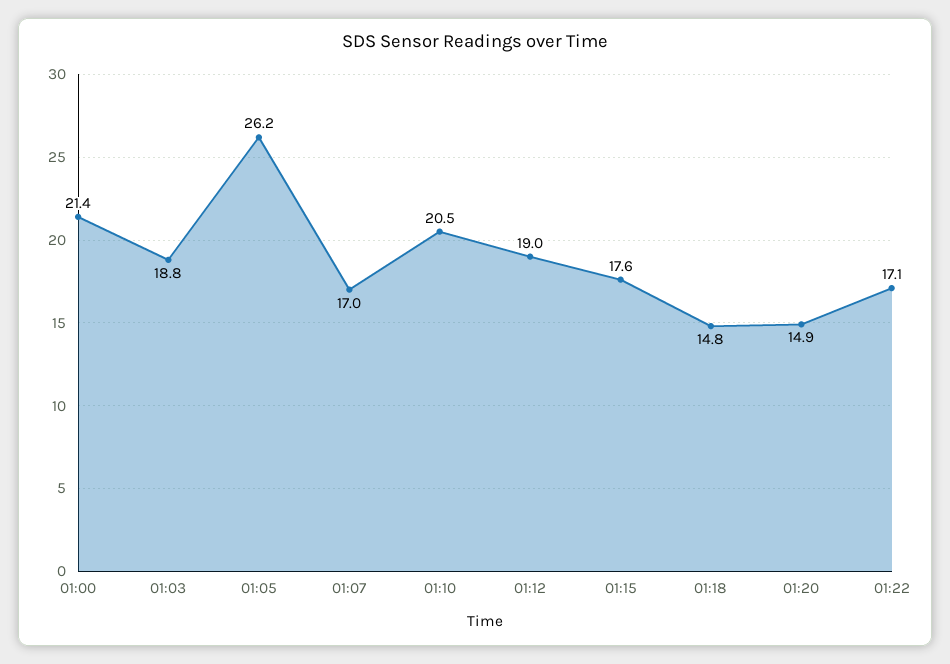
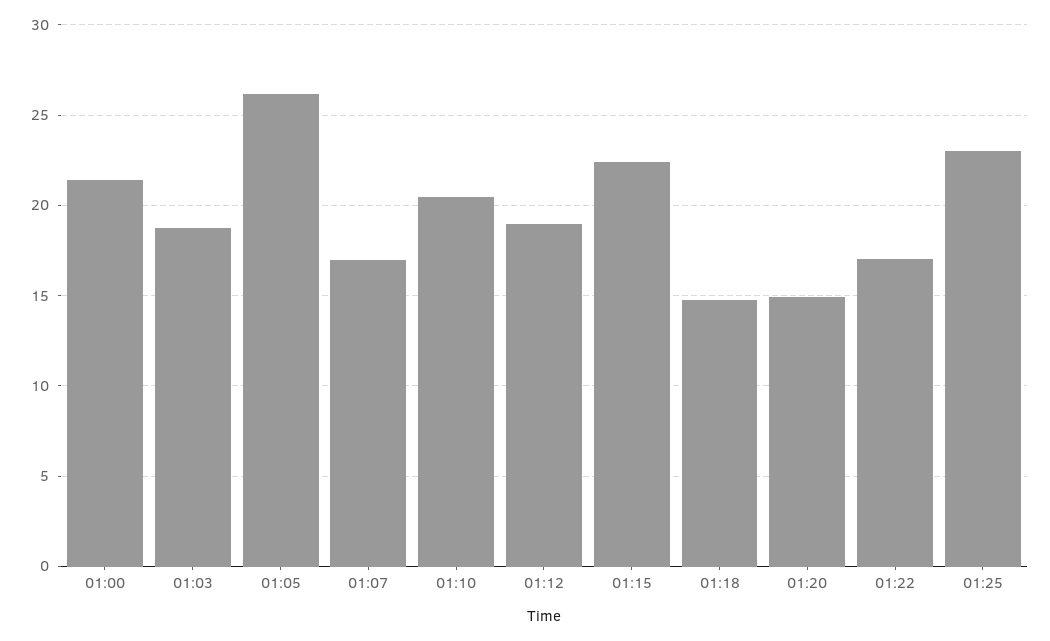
01:15: 17.6 -> 22.5
01:25: none -> 23

